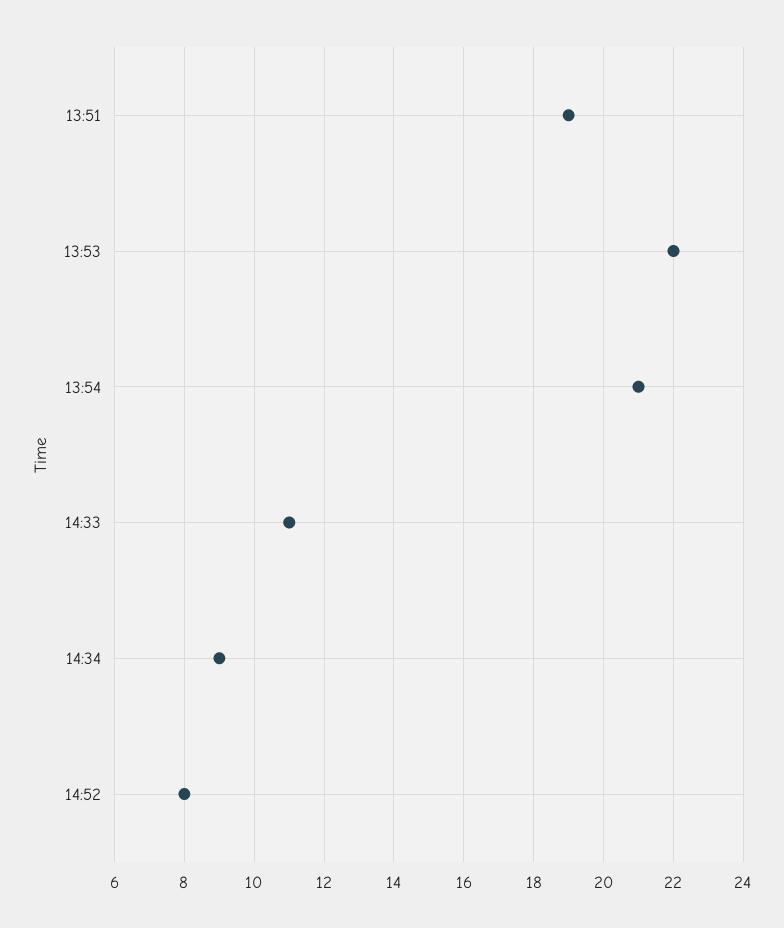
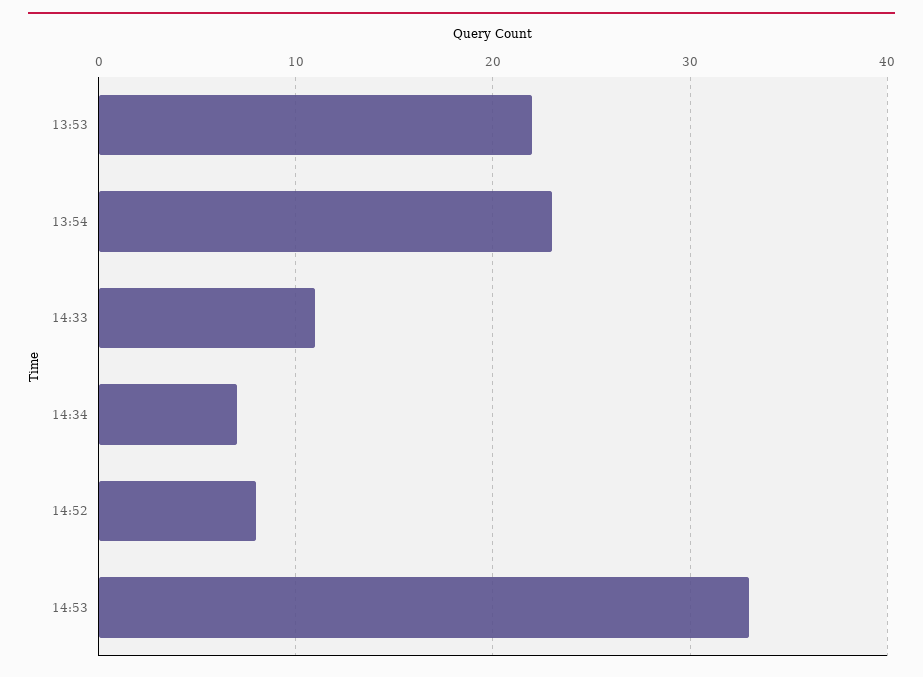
13:51: 19 -> none
13:54: 21 -> 23
14:34: 9 -> 7
14:53: none -> 33

